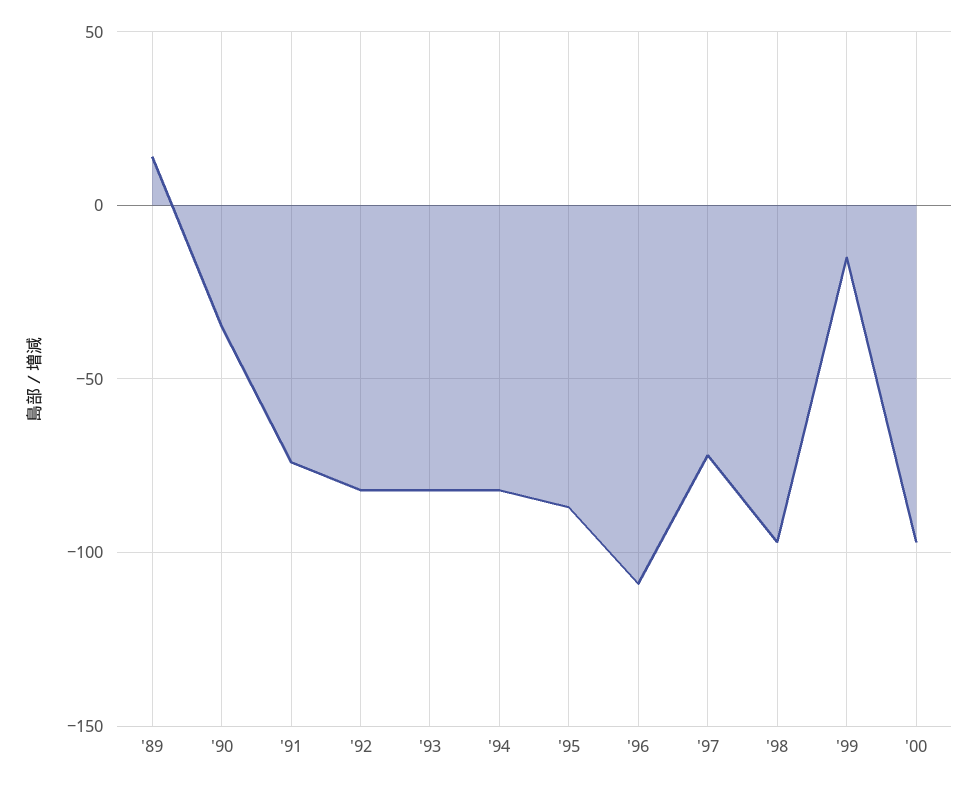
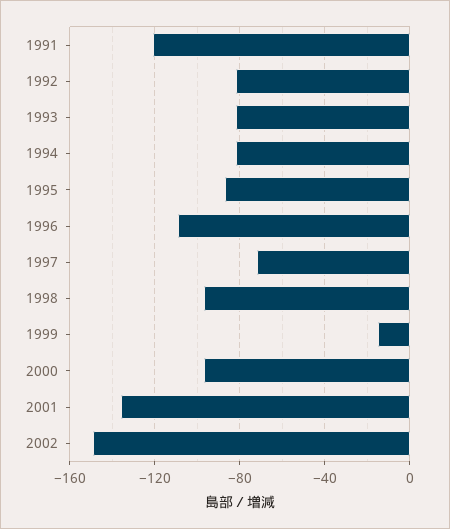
'89: 15 -> none
'90: -35 -> none
'91: -75 -> -120
2001: none -> -135
2002: none -> -150

